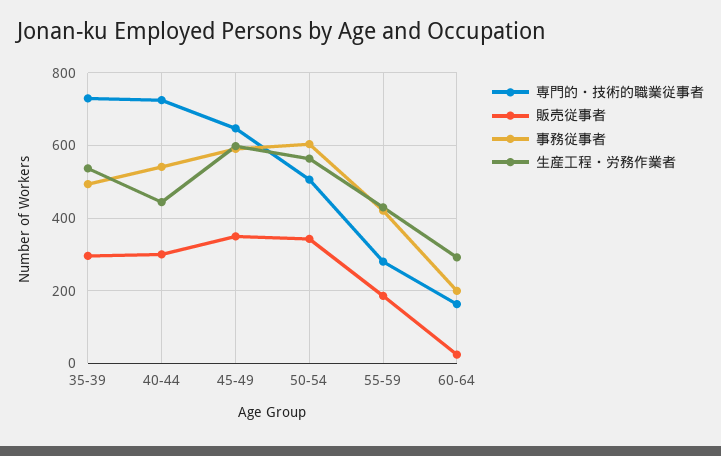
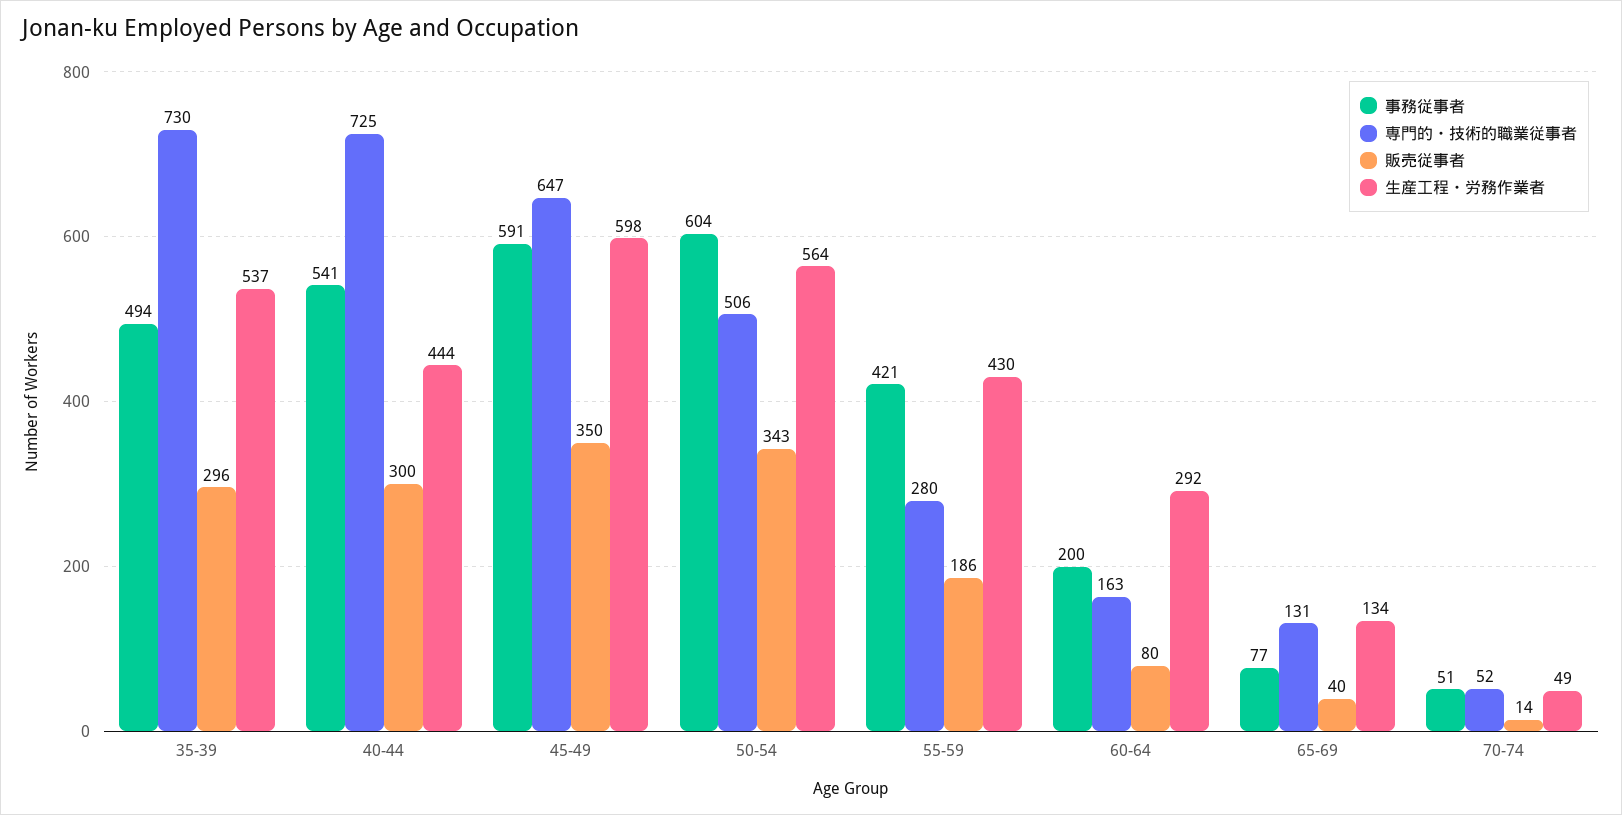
販売従事者, 60-64: 20 -> 80
事務従事者, 65-69: none -> 77
専門的・技術的職業従事者, 65-69: none -> 131
販売従事者, 65-69: none -> 40
生産工程・労務作業者, 65-69: none -> 134
事務従事者, 70-74: none -> 51
専門的・技術的職業従事者, 70-74: none -> 52
販売従事者, 70-74: none -> 14
生産工程・労務作業者, 70-74: none -> 49

